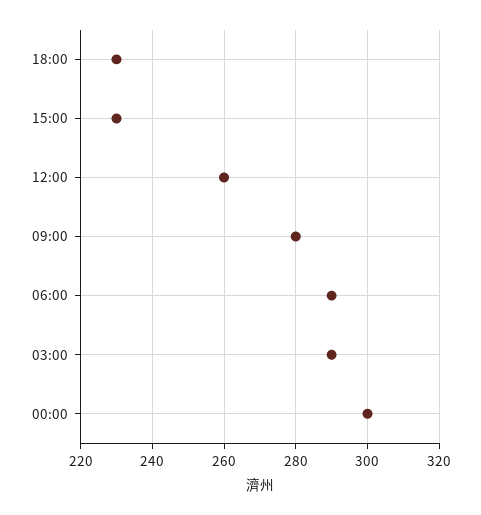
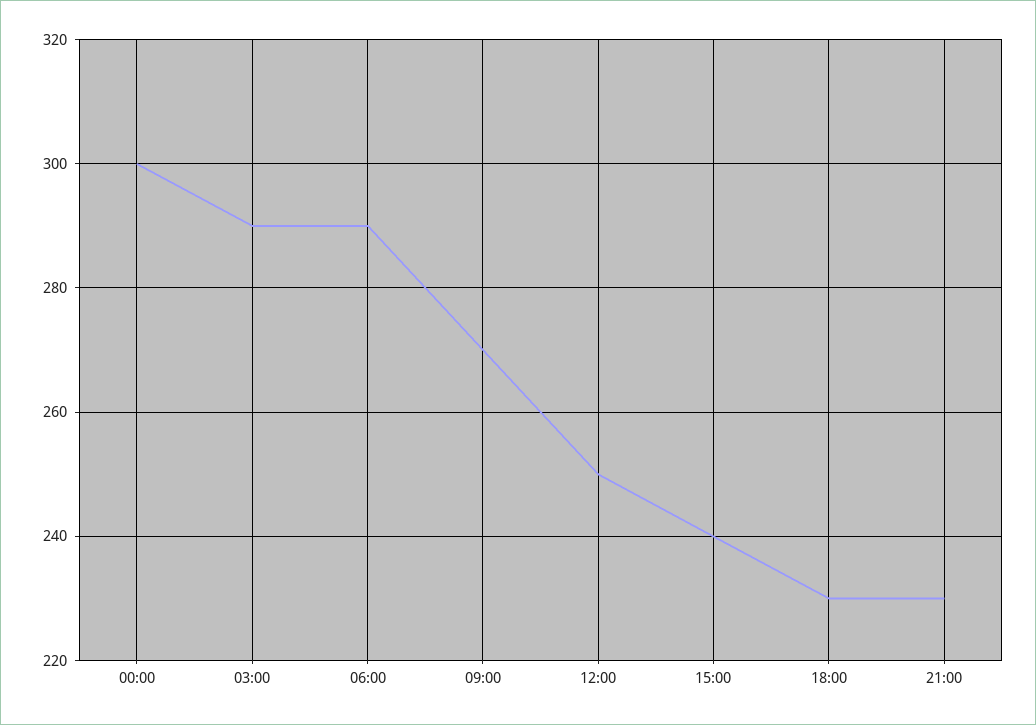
15:00: 230 -> 240
12:00: 260 -> 250
09:00: 280 -> 270
21:00: none -> 230

